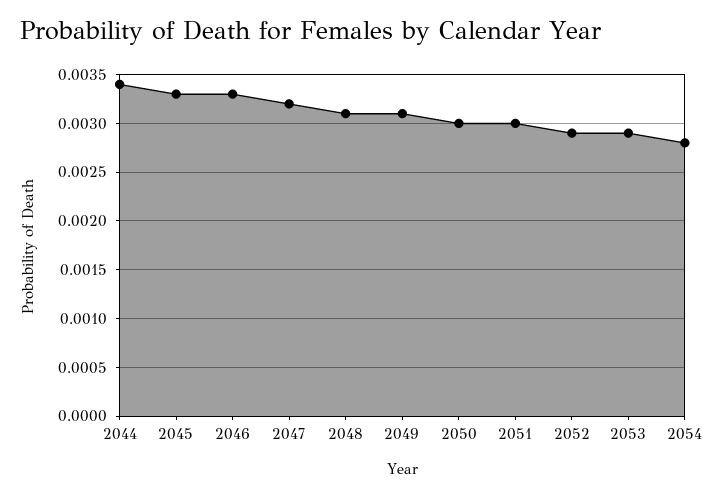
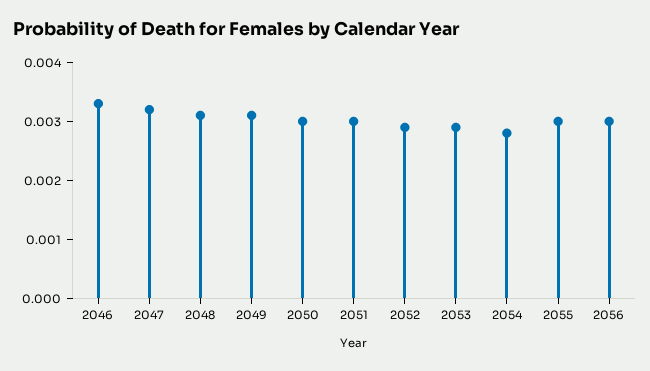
2044: 0.0034 -> none
2045: 0.0033 -> none
2055: none -> 0.003
2056: none -> 0.003

